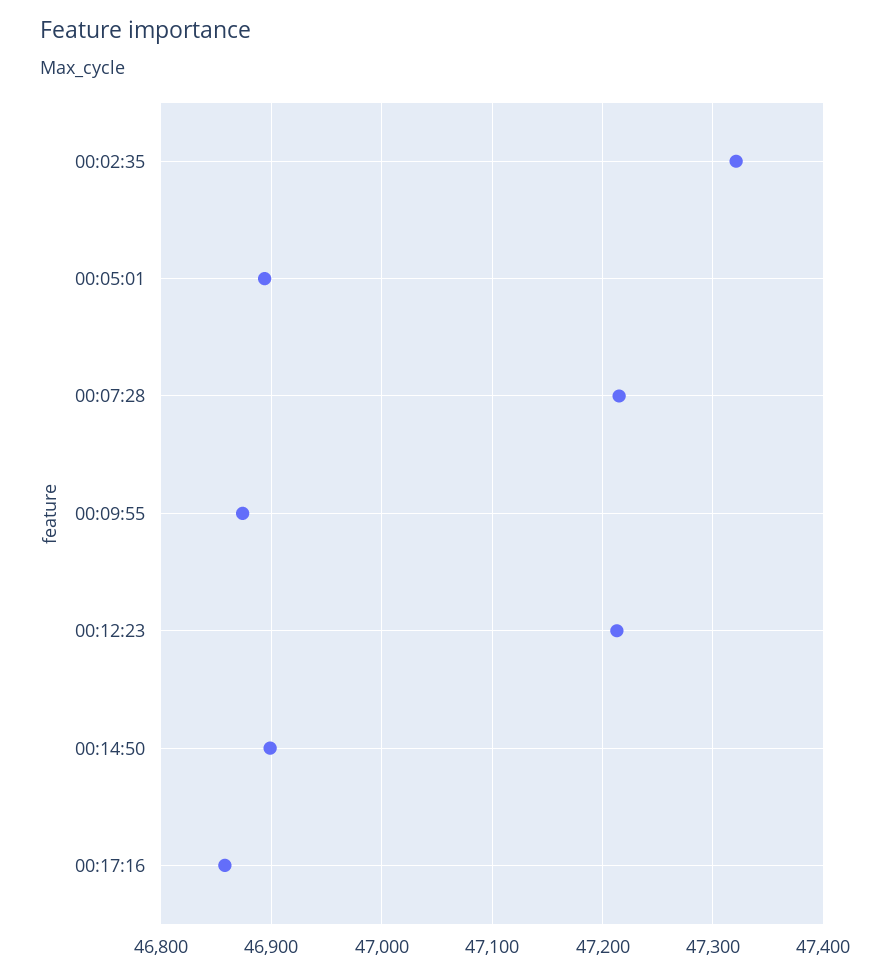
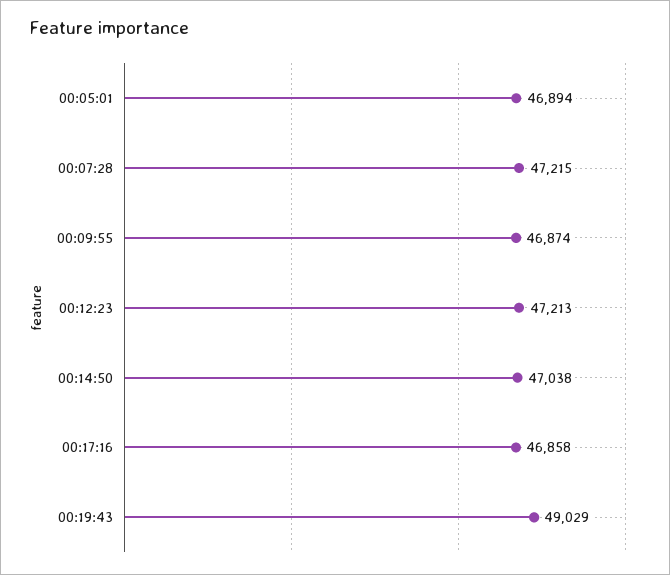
00:02:35: 47320 -> none
00:14:50: 46900 -> 47038
00:19:43: none -> 49029

